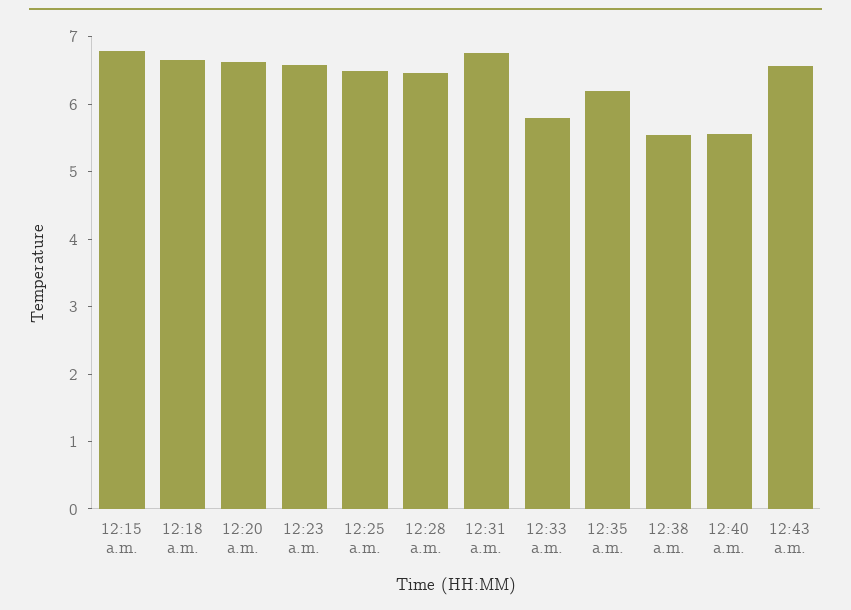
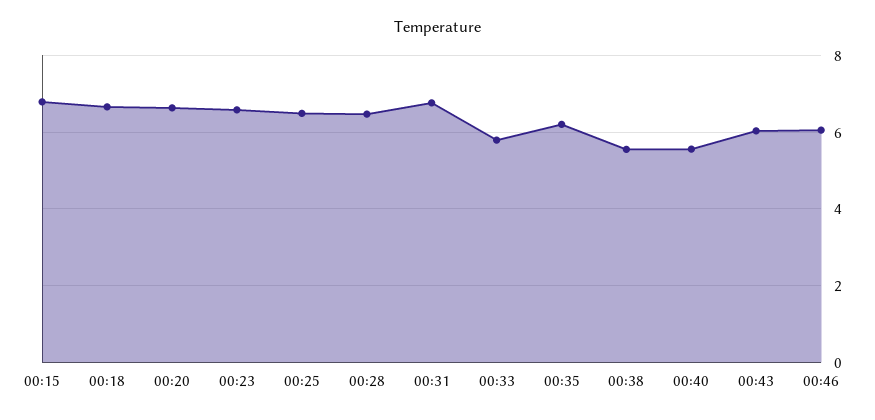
12:43 a.m.: 6.6 -> 6
00:46: none -> 6

